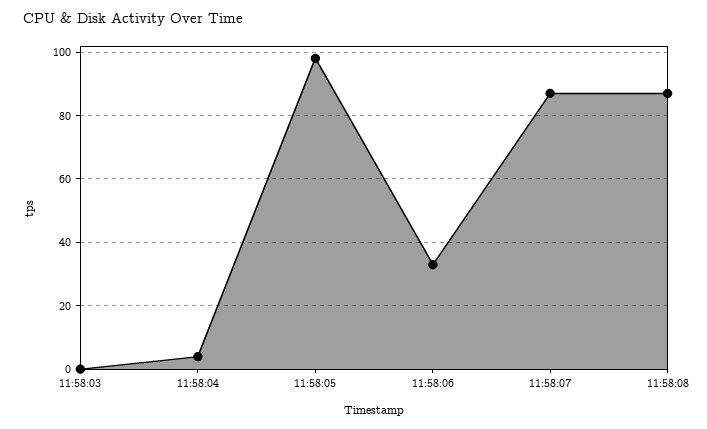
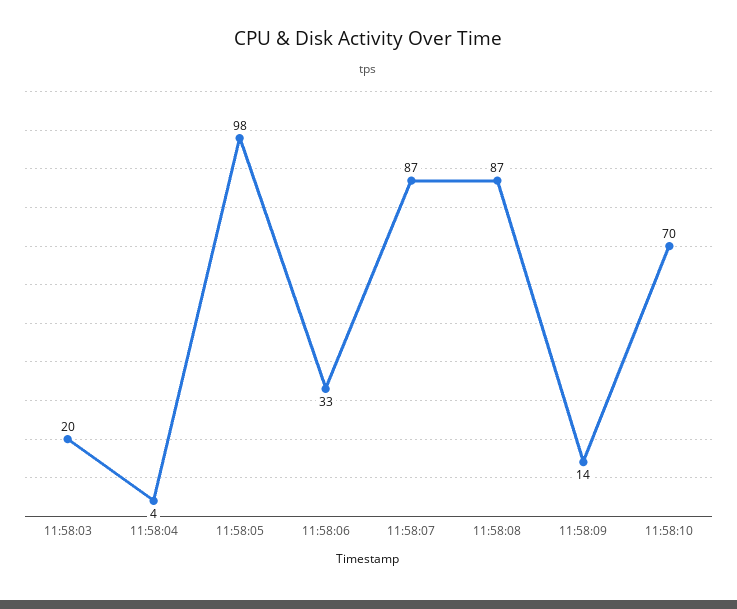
11:58:03: 0 -> 20
11:58:09: none -> 14
11:58:10: none -> 70

